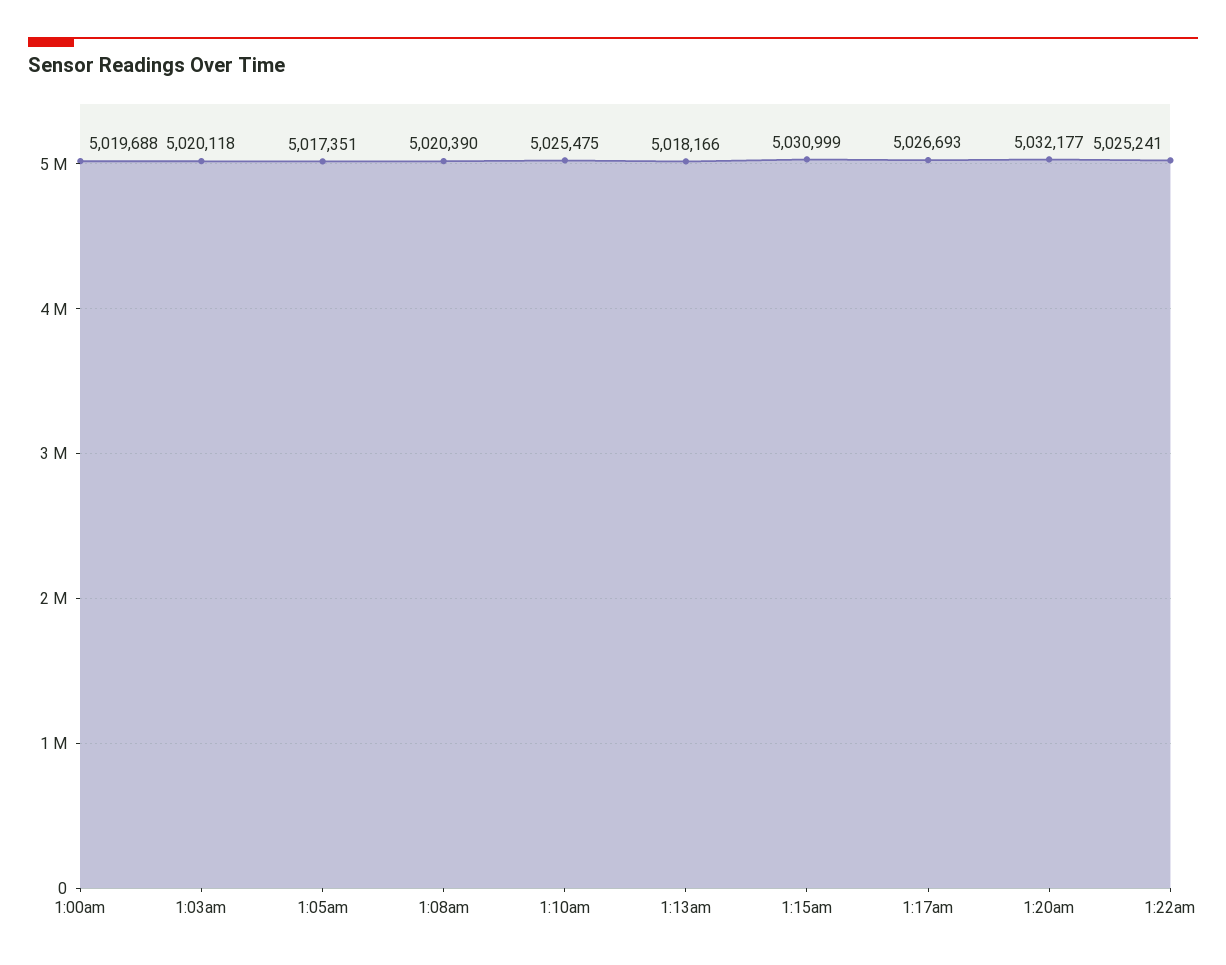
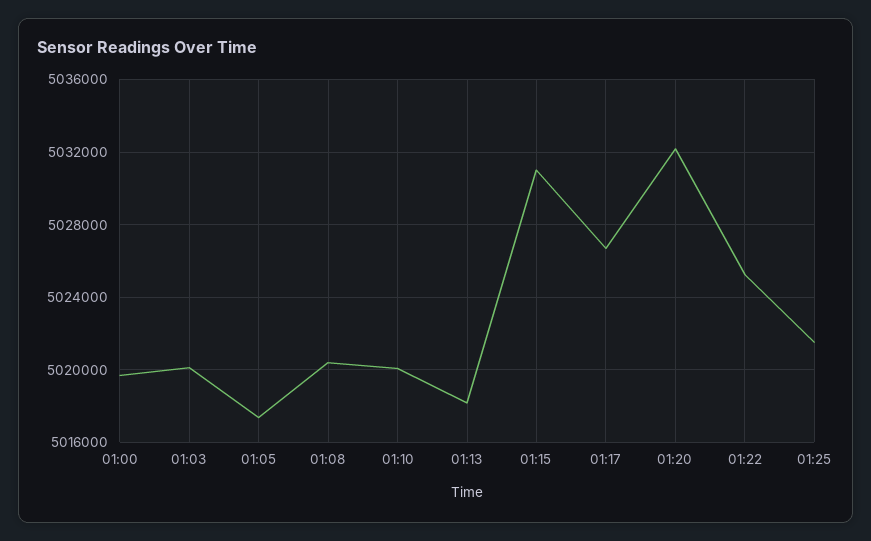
1:10am: 5025475 -> 5020000
01:25: none -> 5021500

